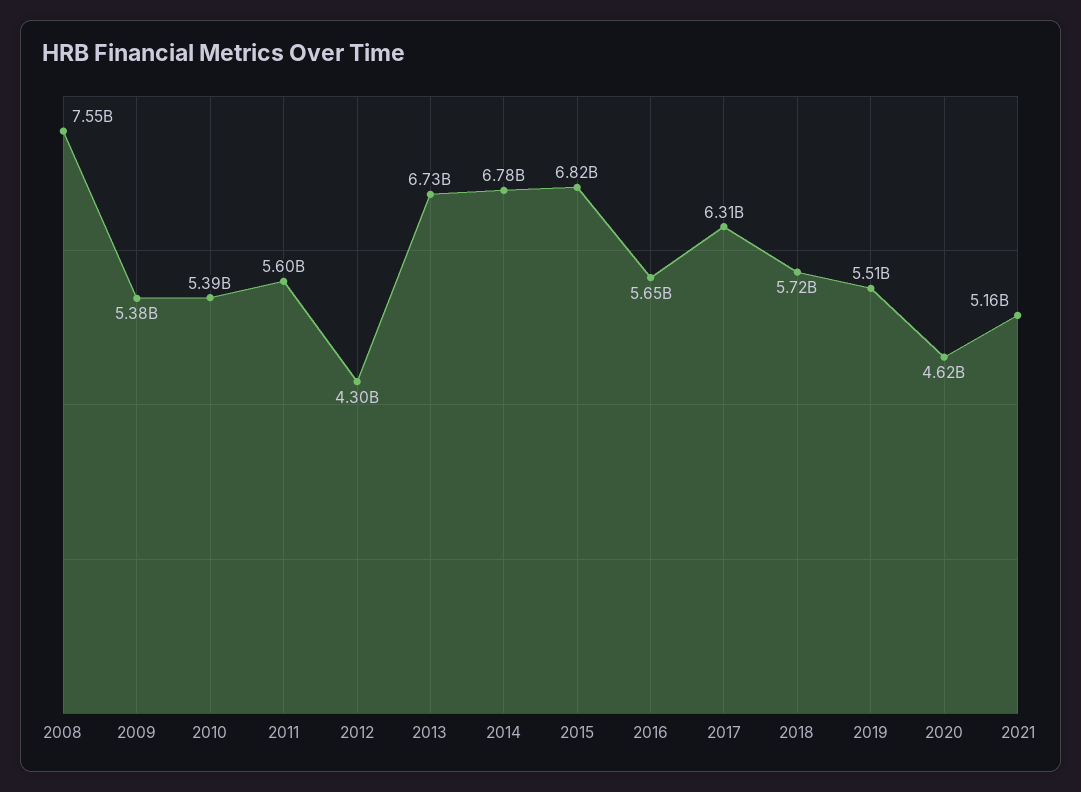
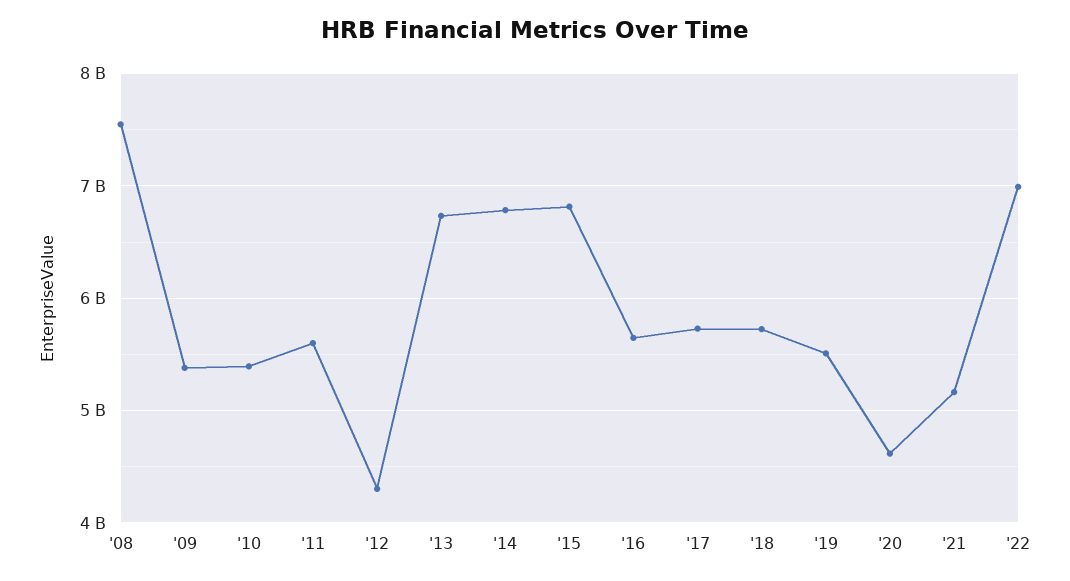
2017: 6310000000 -> 5700000000
'22: none -> 7000000000

